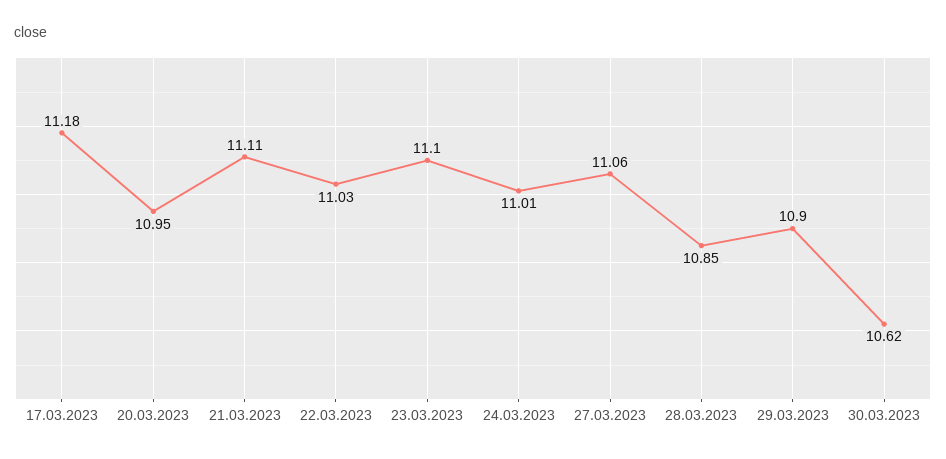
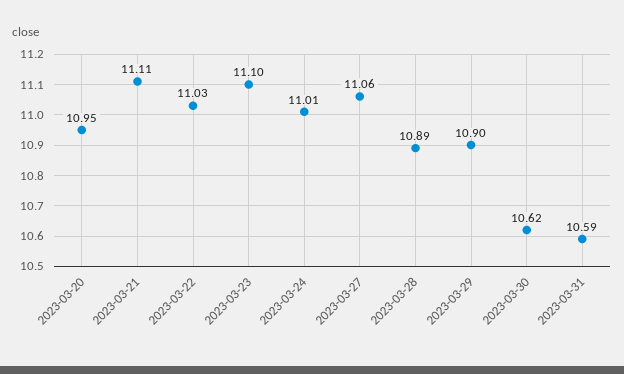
17.03.2023: 11.18 -> none
28.03.2023: 10.85 -> 10.89
2023-03-31: none -> 10.59

